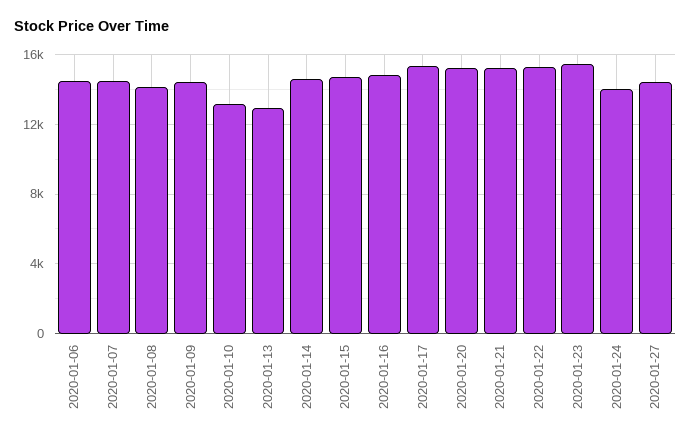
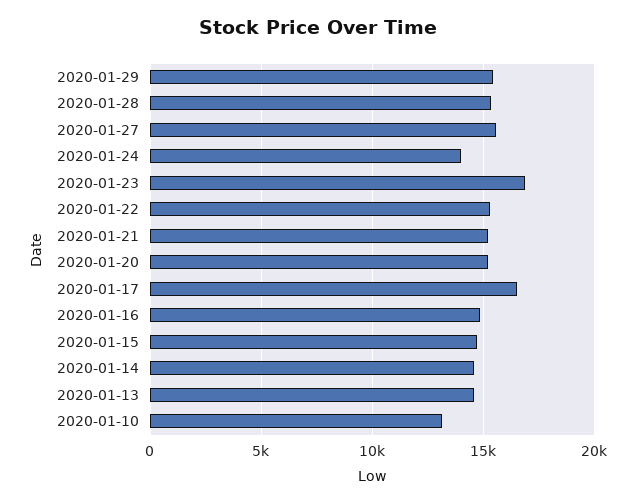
2020-01-06: 14500 -> none
2020-01-07: 14500 -> none
2020-01-08: 14000 -> none
2020-01-09: 14500 -> none
2020-01-13: 13000 -> 14500
2020-01-17: 15500 -> 16500
2020-01-23: 15500 -> 17000
2020-01-27: 14500 -> 15500
2020-01-29: none -> 15500
2020-01-28: none -> 15500

